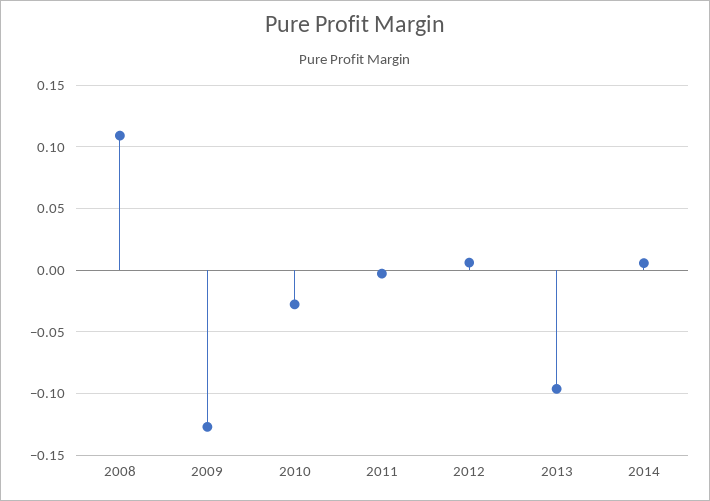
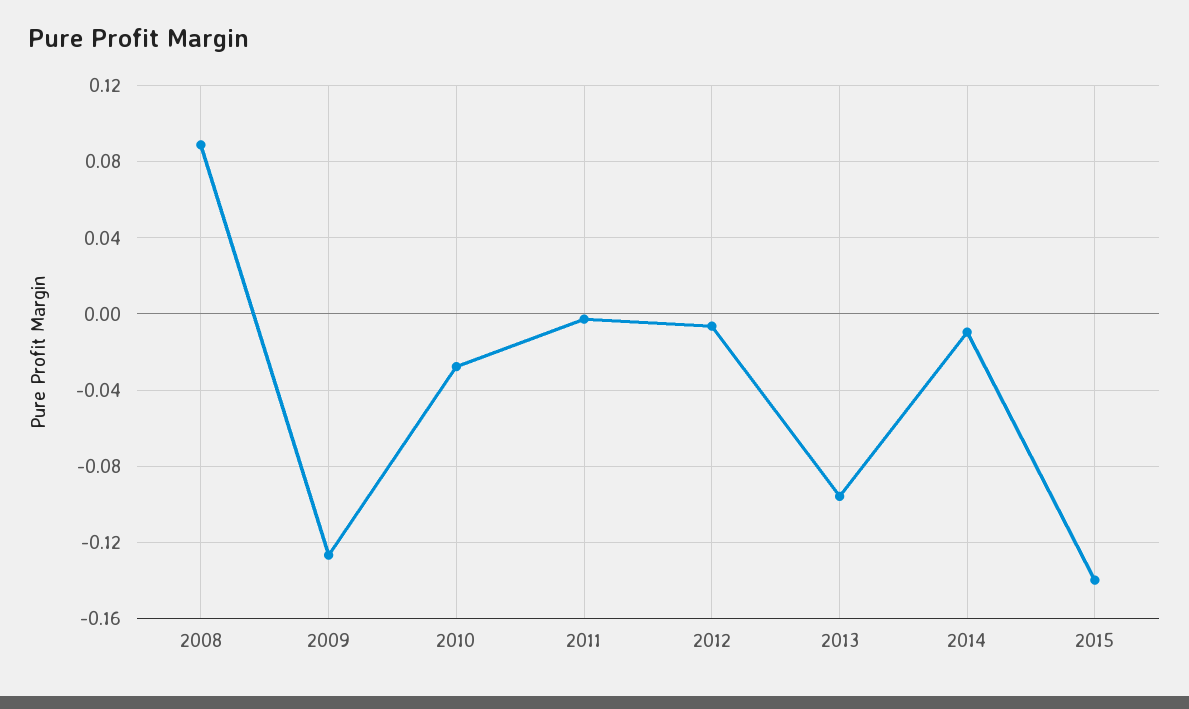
2008: 0.11 -> 0.09
2012: 0.005 -> -0.005
2014: 0.005 -> -0.01
2015: none -> -0.14

